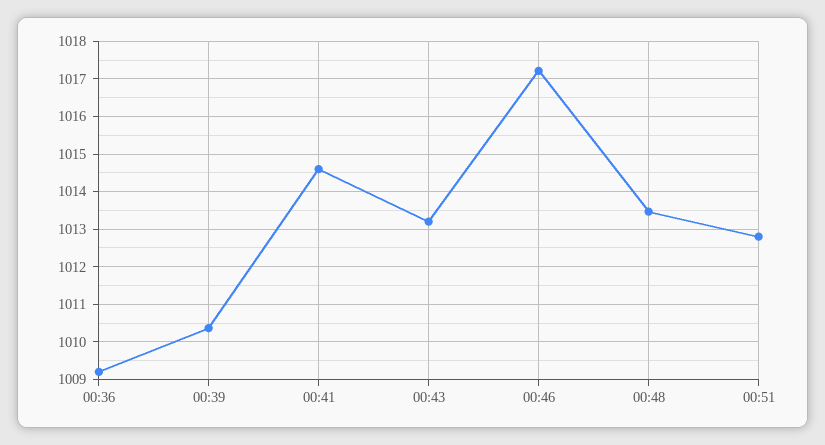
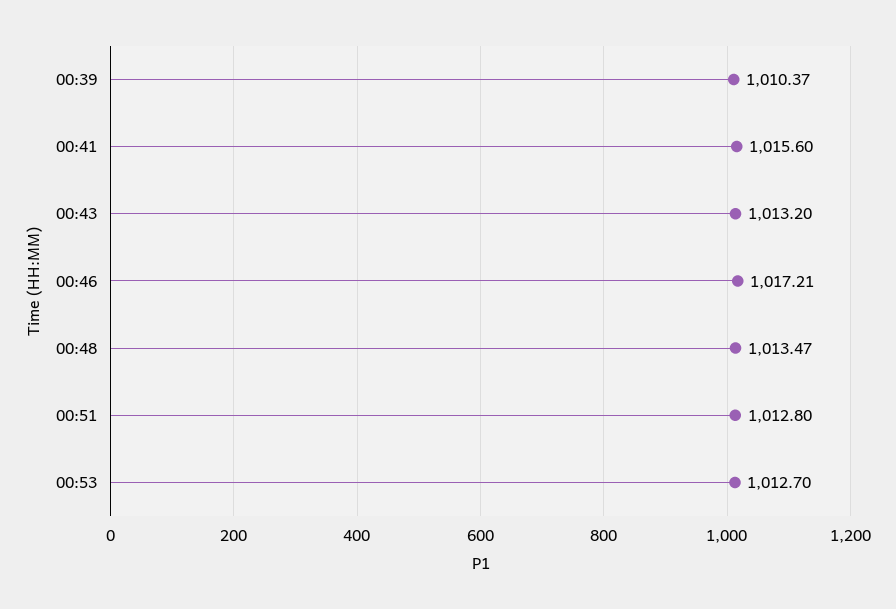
00:36: 1009.2 -> none
00:41: 1014.6 -> 1015.6
00:53: none -> 1012.7

